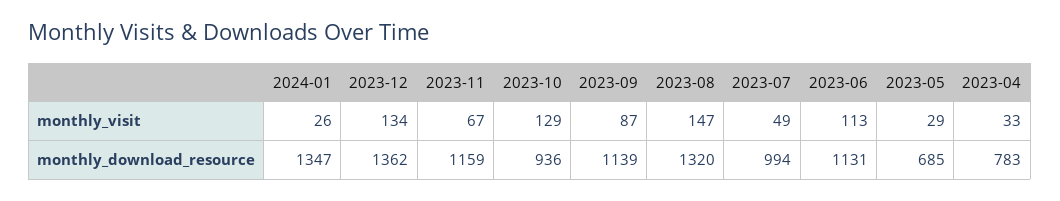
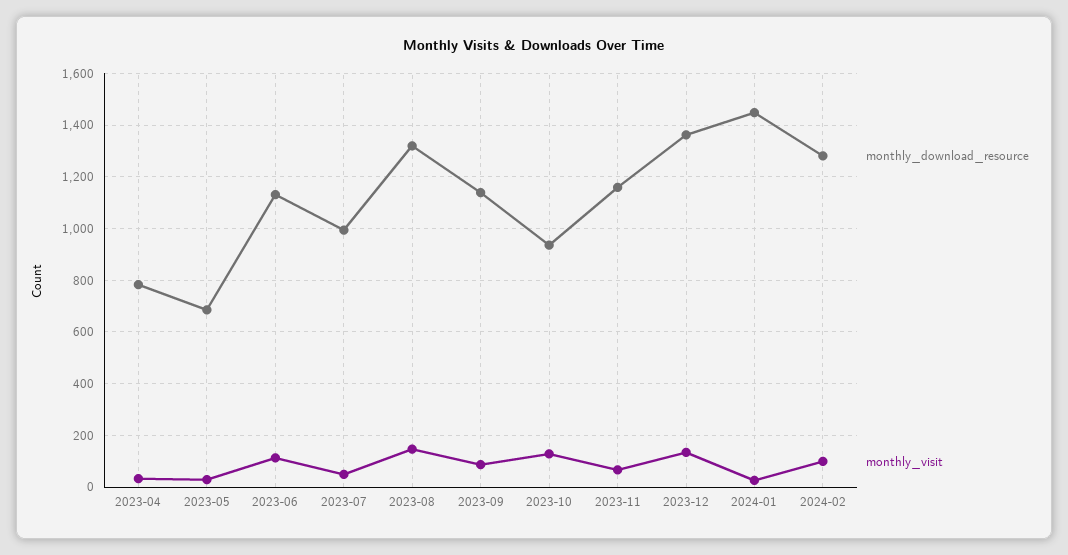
monthly_download_resource, 2024-01: 1347 -> 1450
monthly_download_resource, 2024-02: none -> 1275
monthly_visit, 2024-02: none -> 100

